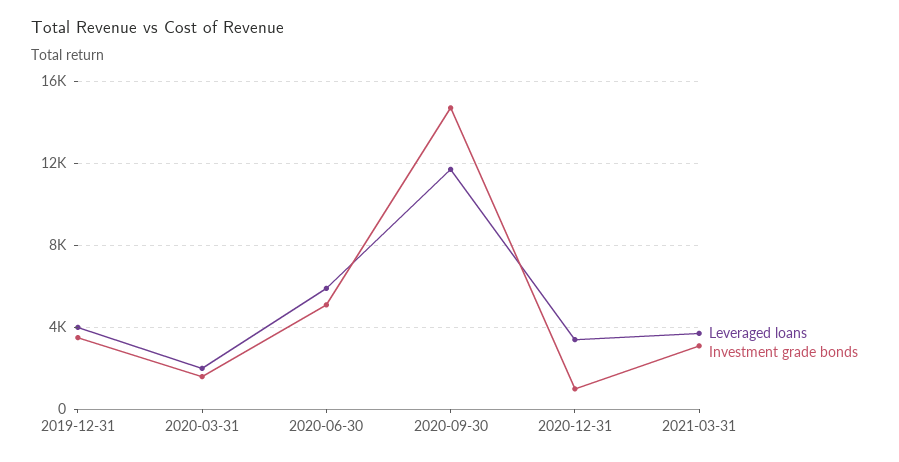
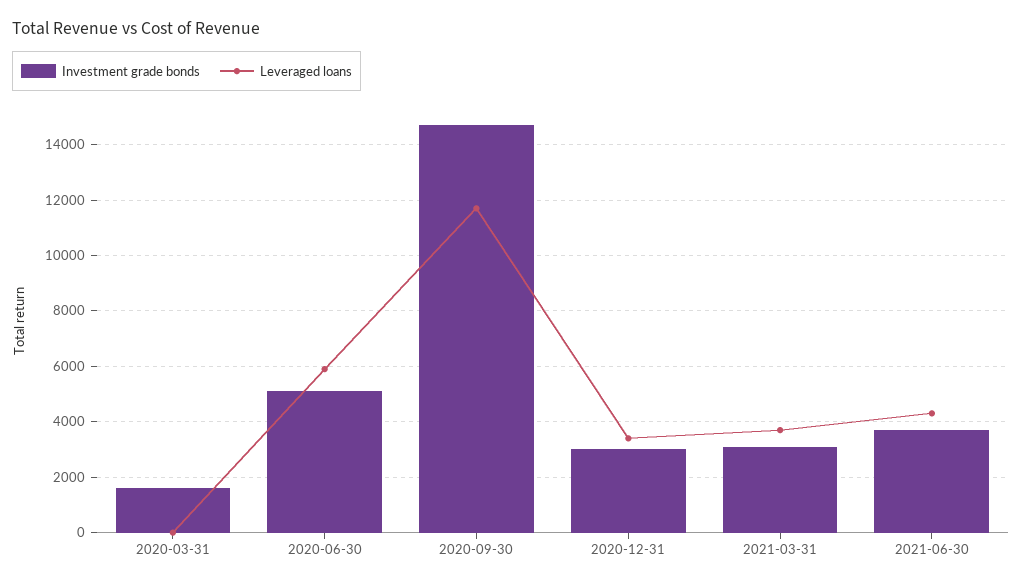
Leveraged loans, 2019-12-31: 4000 -> none
Investment grade bonds, 2019-12-31: 3500 -> none
Leveraged loans, 2020-03-31: 2000 -> 0
Investment grade bonds, 2020-12-31: 1000 -> 3000
Investment grade bonds, 2021-06-30: none -> 3750
Leveraged loans, 2021-06-30: none -> 4250

